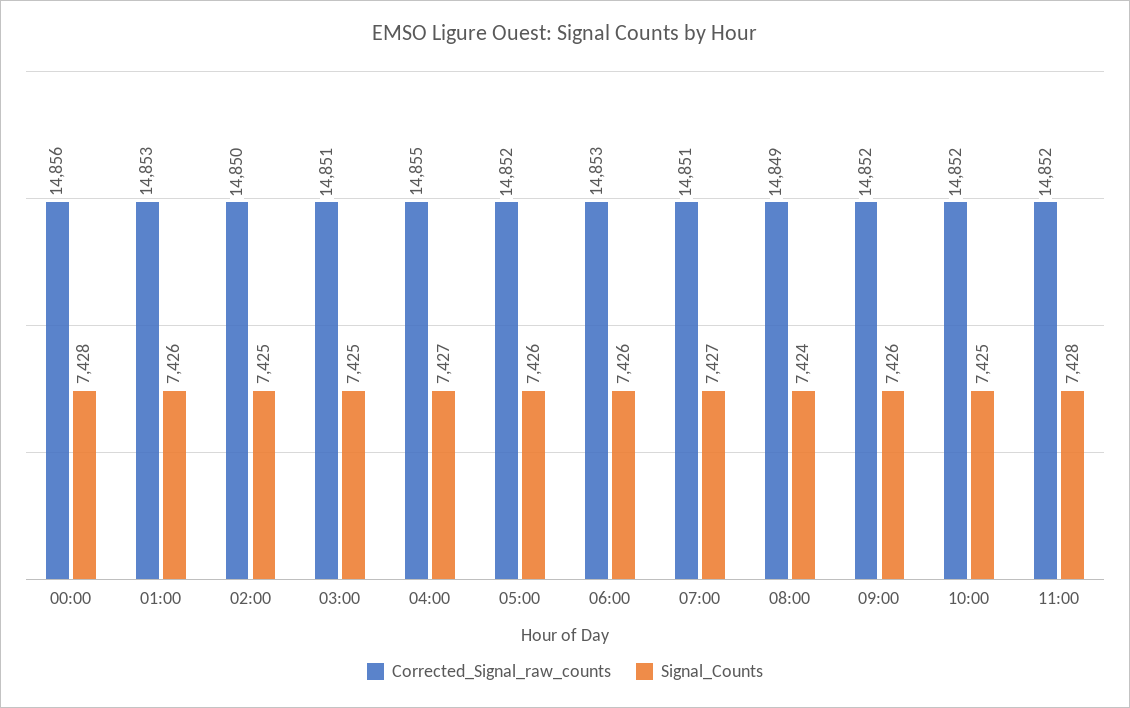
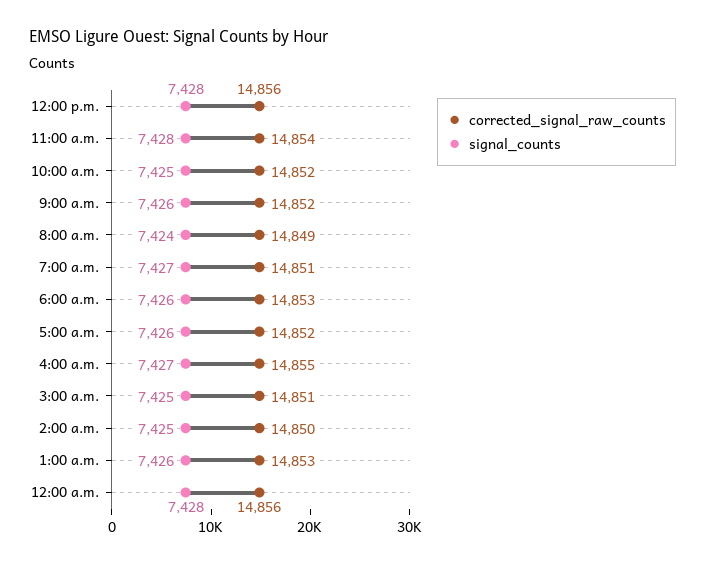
Corrected_Signal_raw_counts, 11:00: 14852 -> 14854
Corrected_Signal_raw_counts, 12:00 p.m.: none -> 14856
Signal_Counts, 12:00 p.m.: none -> 7428

